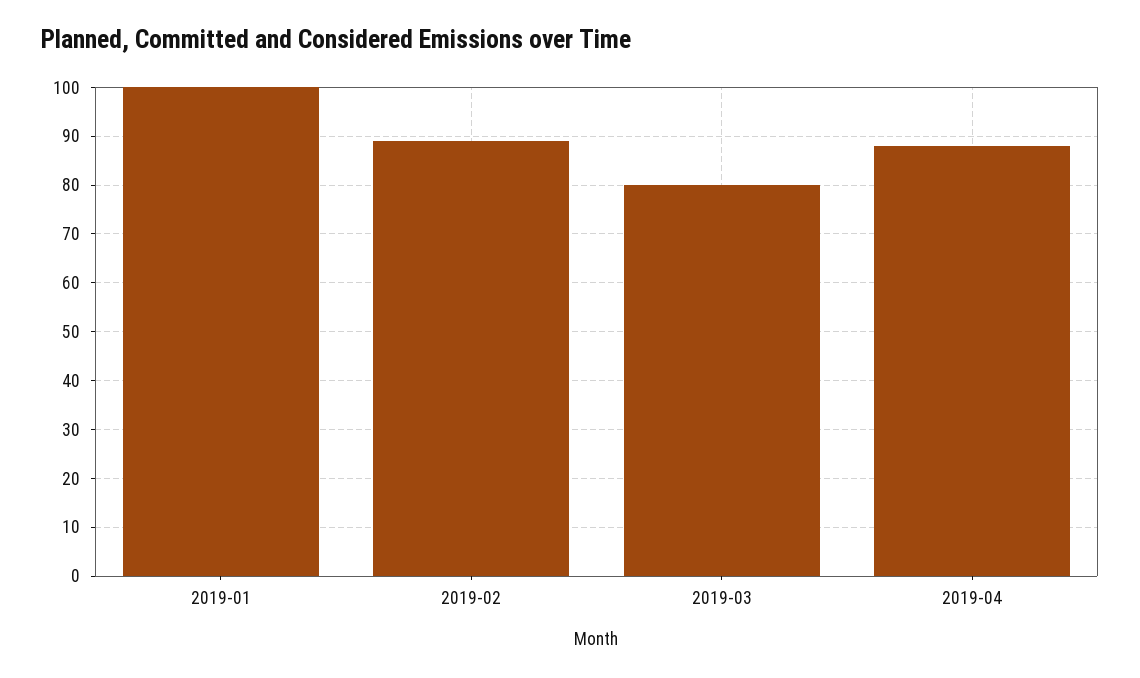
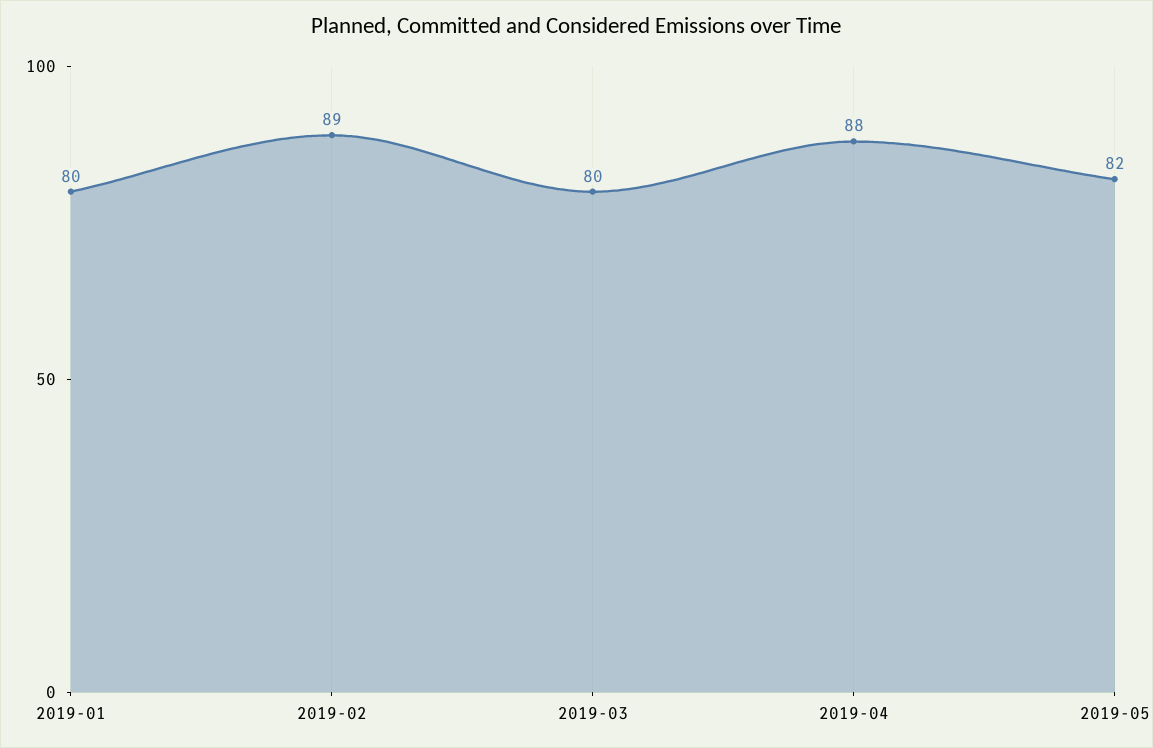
2019-01: 100 -> 80
2019-05: none -> 82

